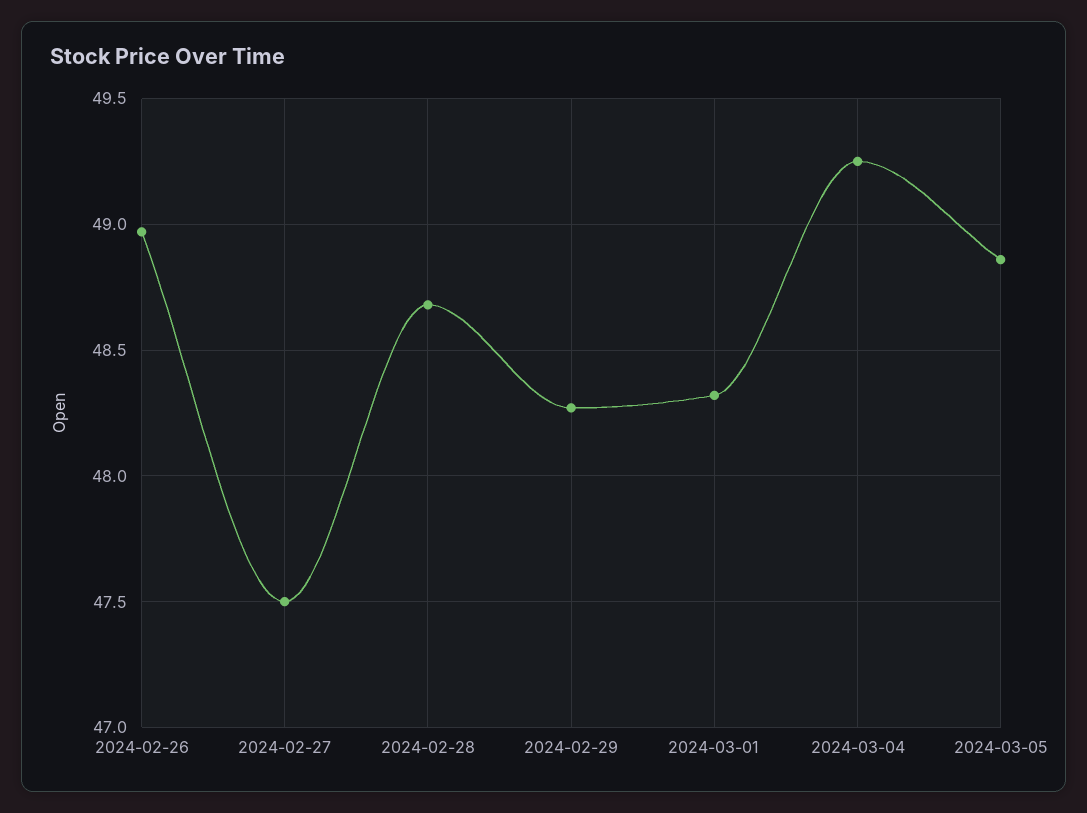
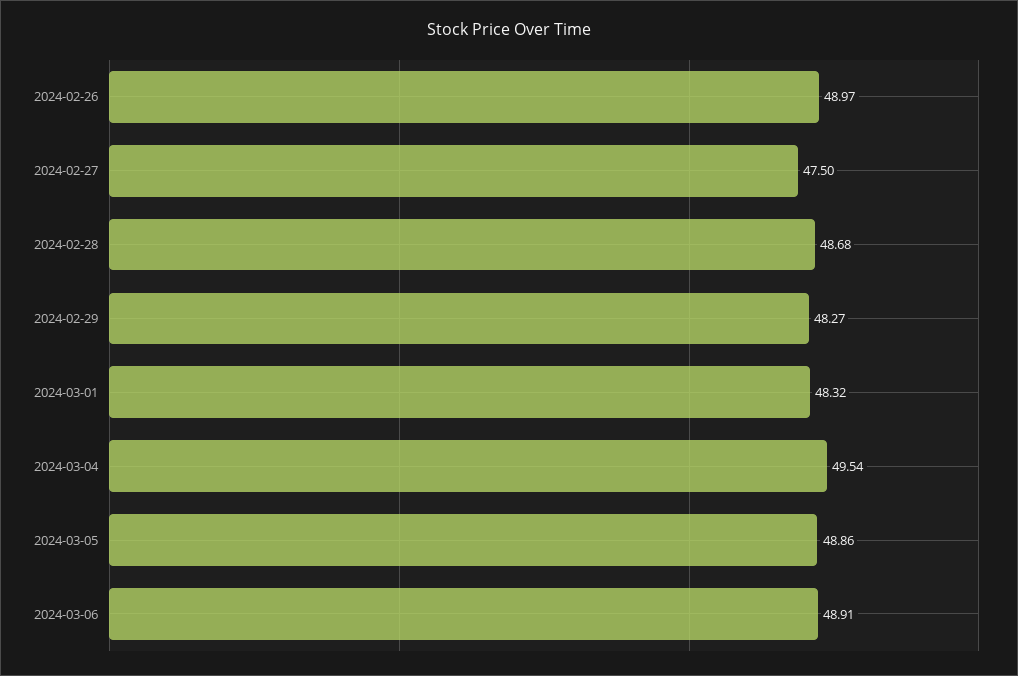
2024-03-04: 49.25 -> 49.54
2024-03-06: none -> 48.91

